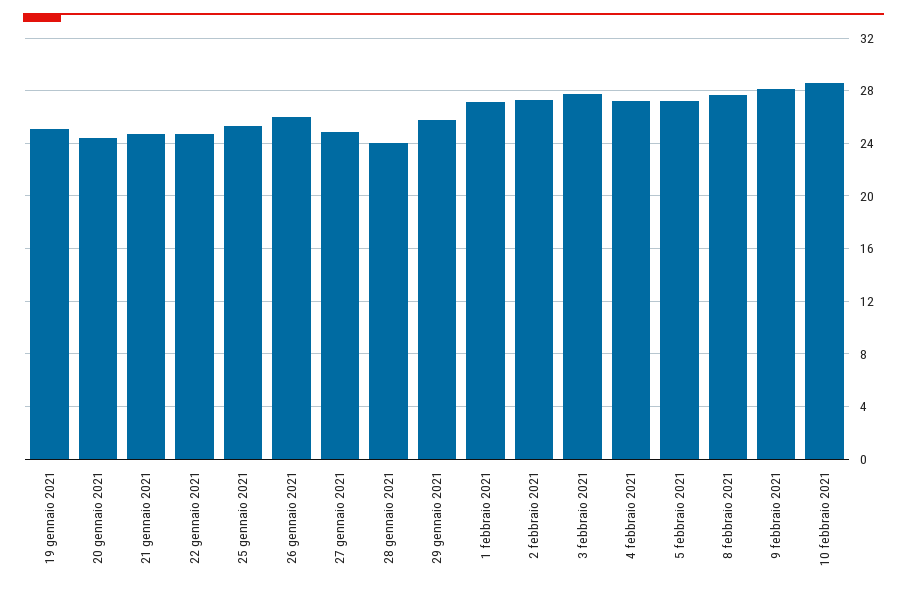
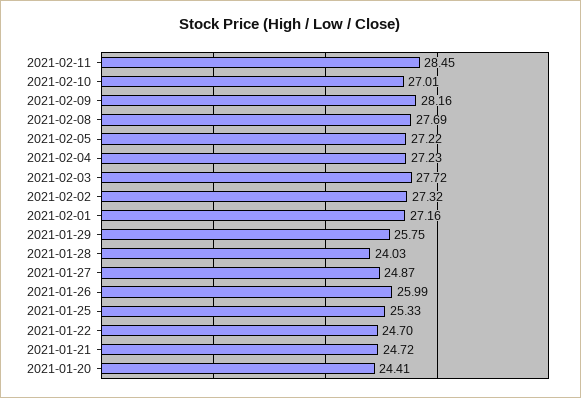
19 gennaio 2021: 25 -> none
10 febbraio 2021: 28.5 -> 27.01
2021-02-11: none -> 28.45

